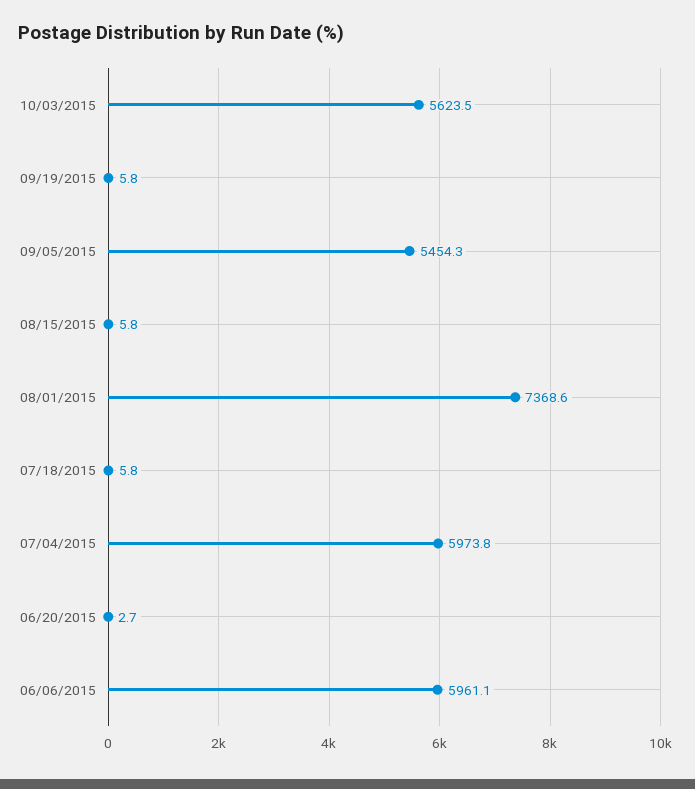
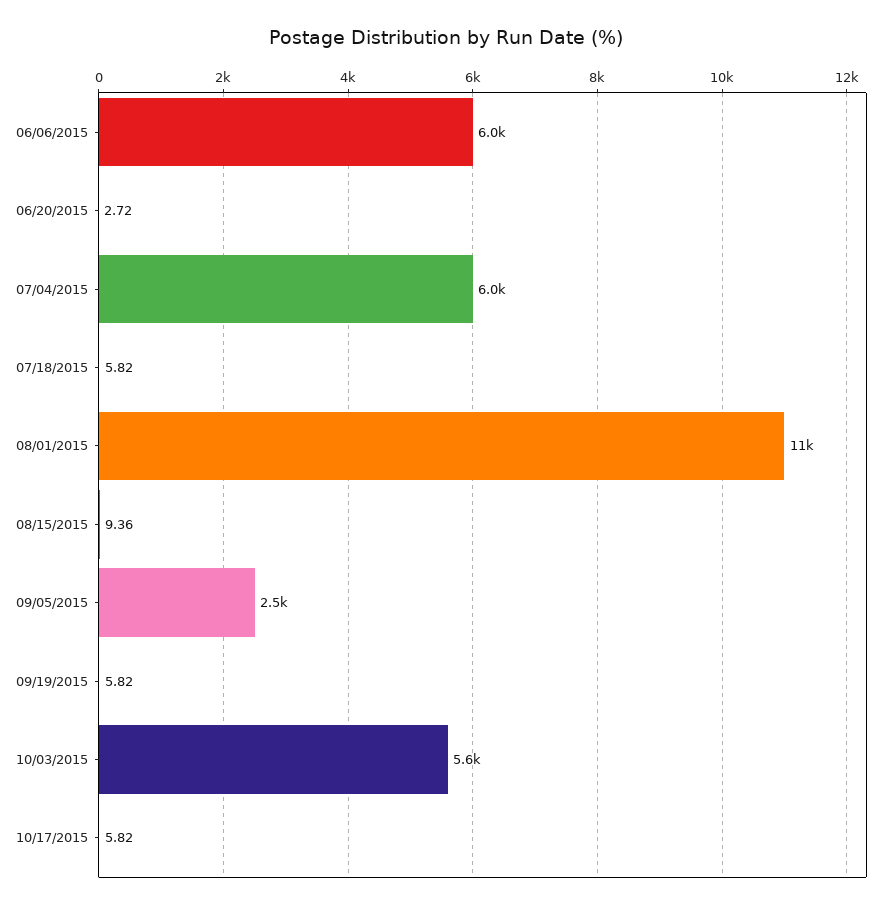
09/05/2015: 5454.3 -> 2500
08/15/2015: 5.8 -> 9.36
08/01/2015: 7368.6 -> 11000
10/17/2015: none -> 5.82

